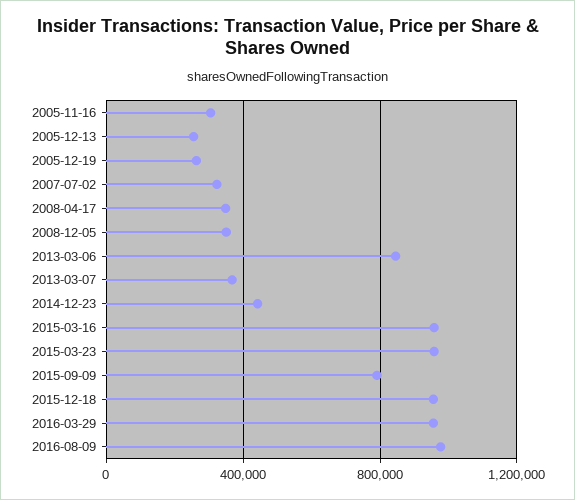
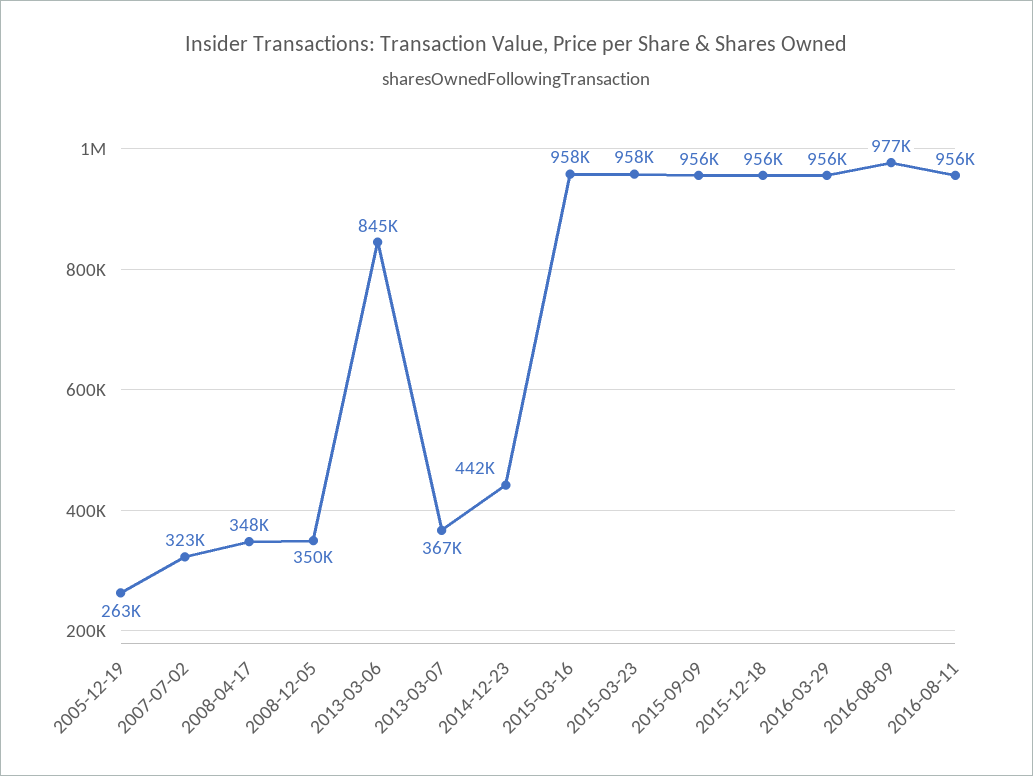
2005-11-16: 300000 -> none
2005-12-13: 250000 -> none
2015-09-09: 800000 -> 956000
2016-08-11: none -> 956000

